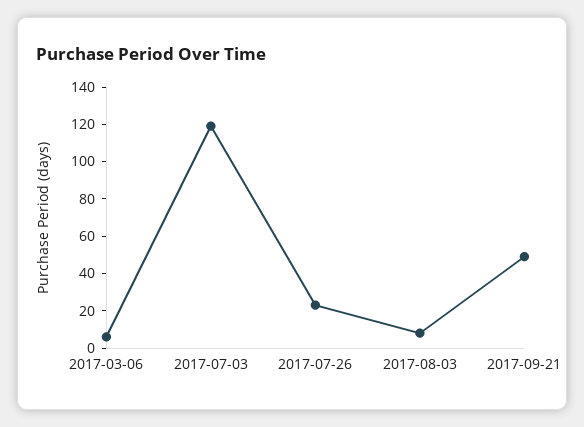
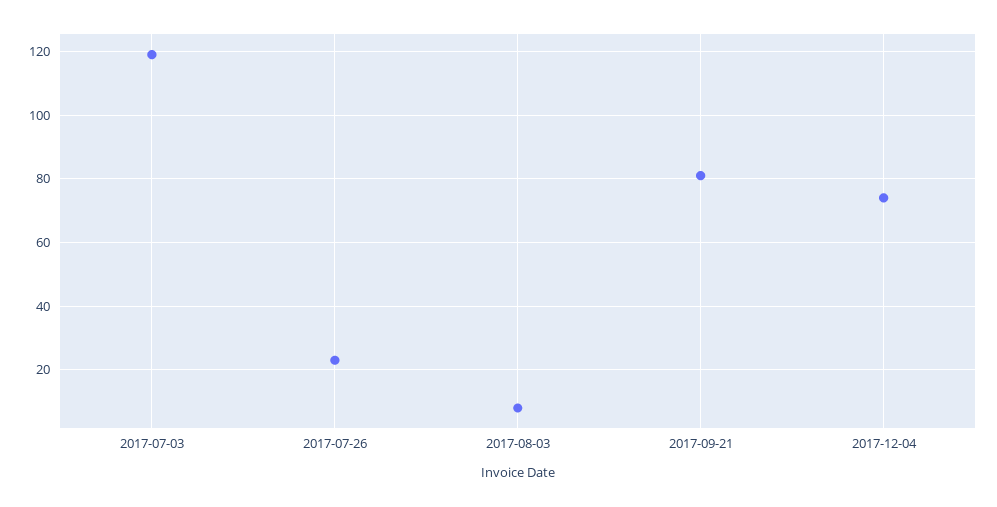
2017-03-06: 5 -> none
2017-09-21: 50 -> 80
2017-12-04: none -> 75

